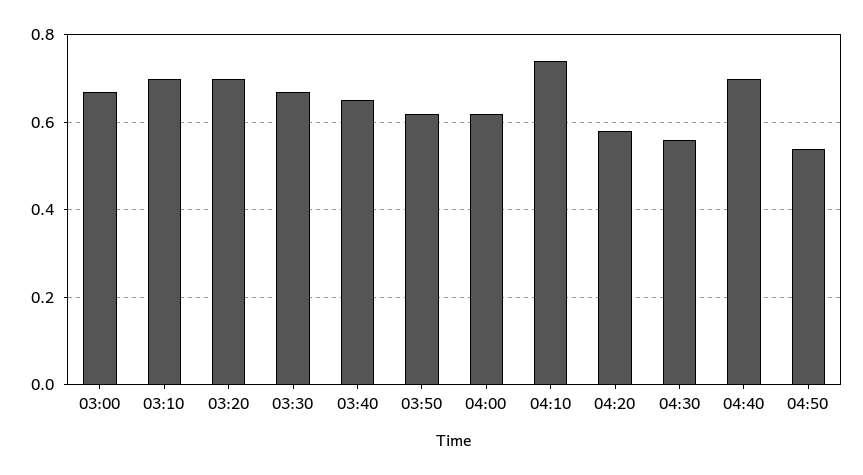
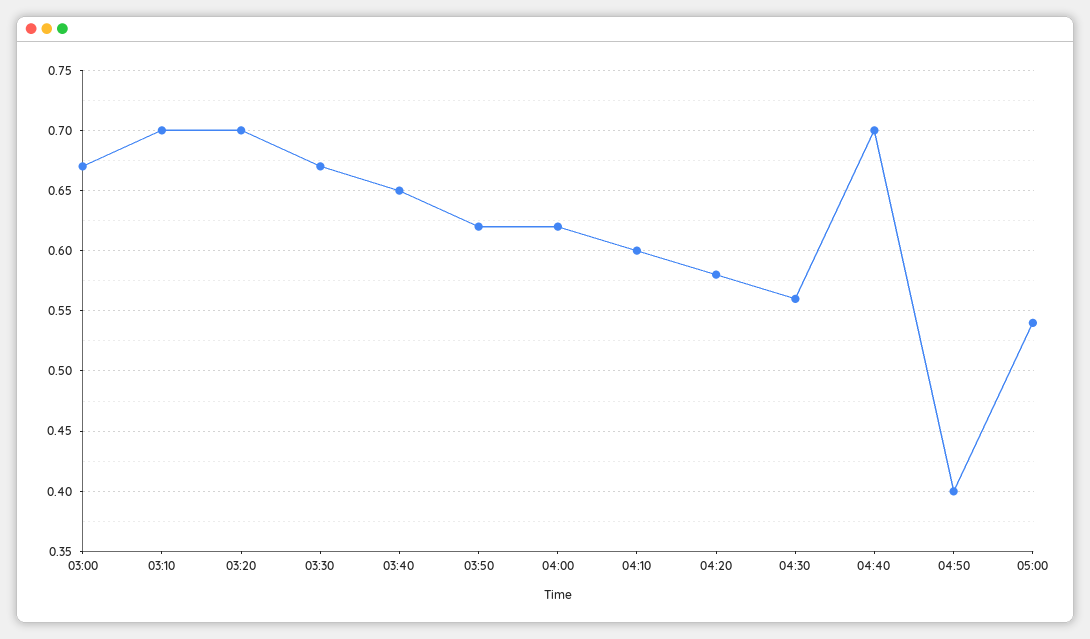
04:10: 0.75 -> 0.6
04:50: 0.55 -> 0.4
05:00: none -> 0.54

